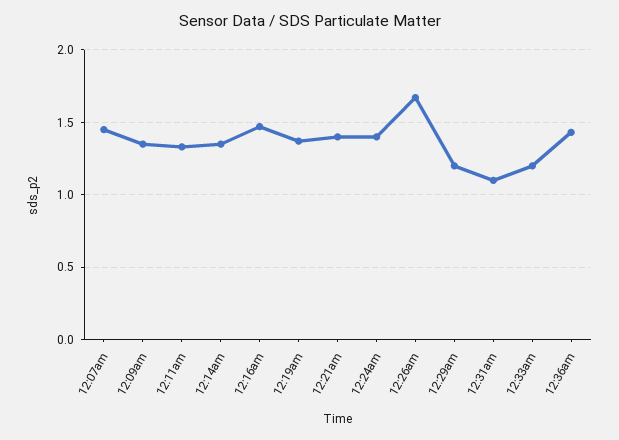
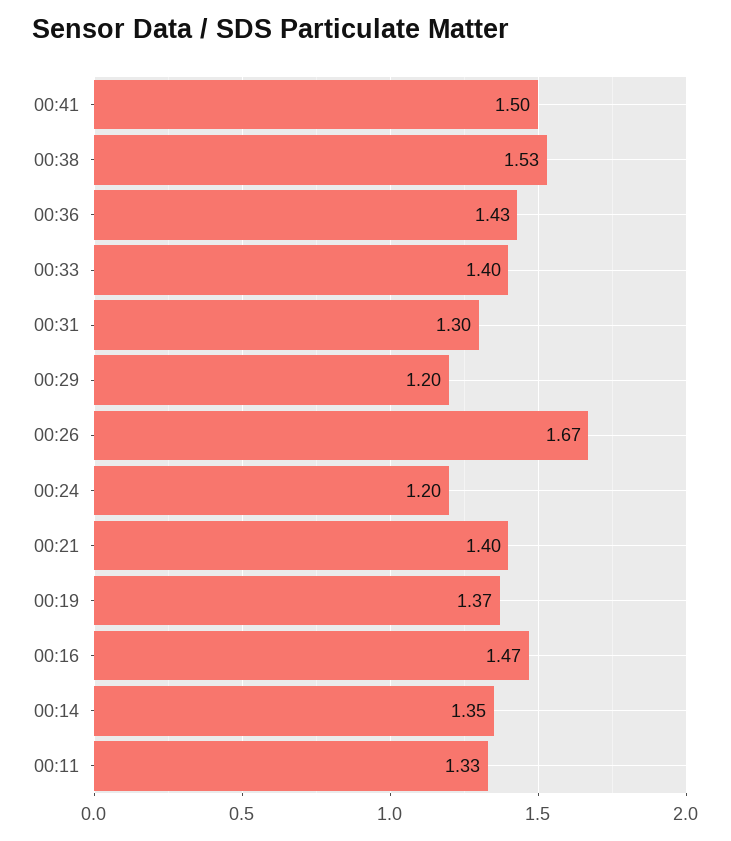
12:07am: 1.45 -> none
12:09am: 1.35 -> none
12:24am: 1.4 -> 1.2
12:31am: 1.1 -> 1.3
12:33am: 1.2 -> 1.4
00:41: none -> 1.5
00:38: none -> 1.53

